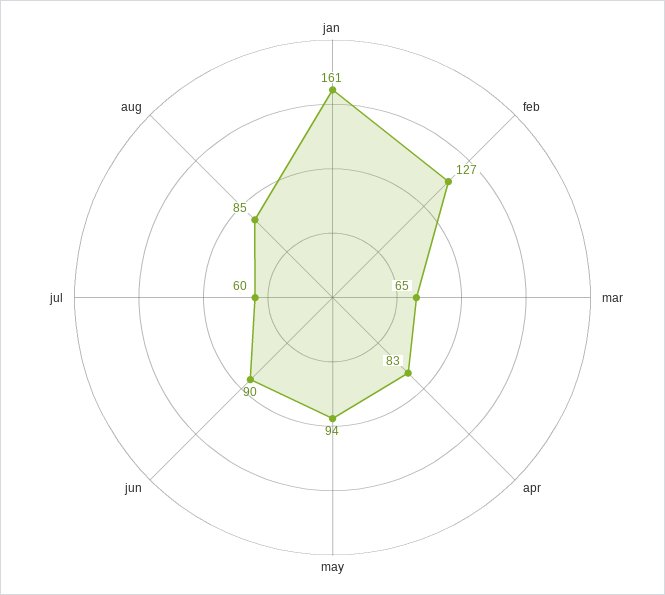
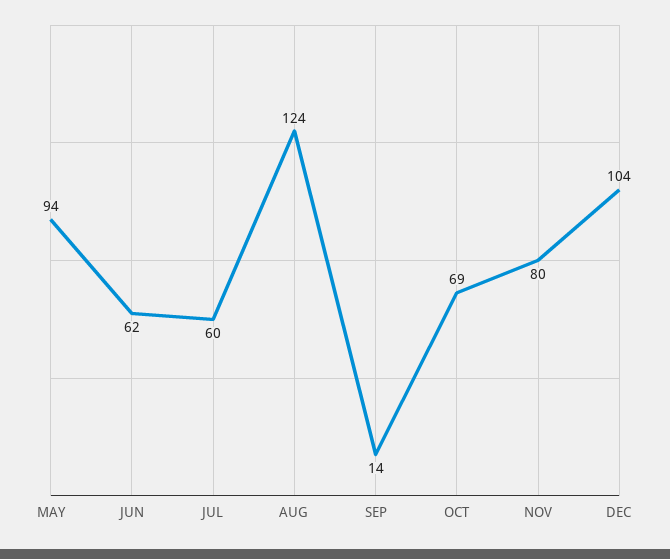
jan: 161 -> none
feb: 127 -> none
mar: 65 -> none
apr: 83 -> none
jun: 90 -> 62
aug: 85 -> 124
SEP: none -> 14
OCT: none -> 69
NOV: none -> 80
DEC: none -> 104

